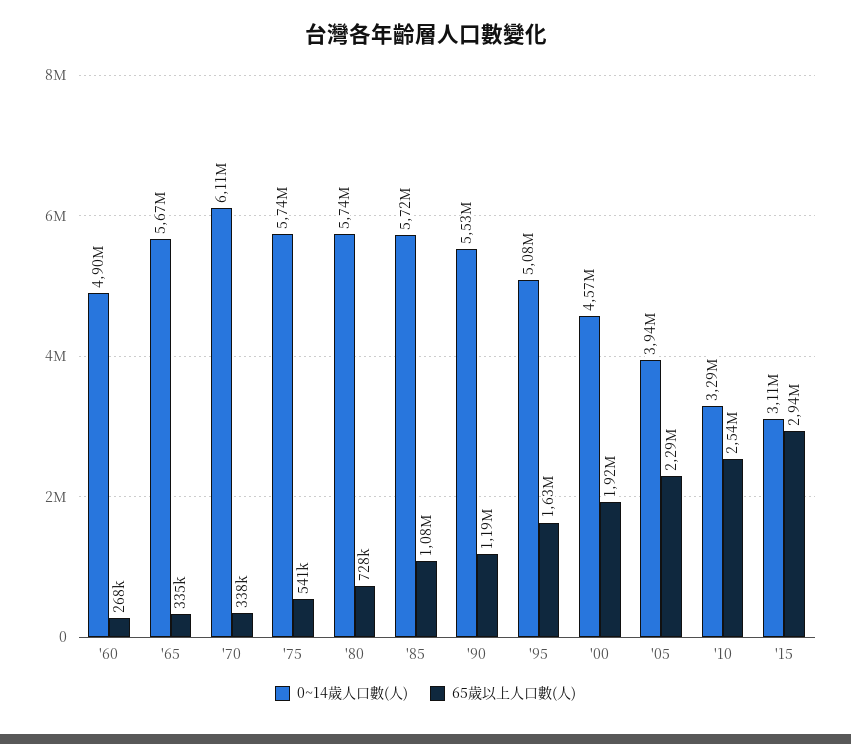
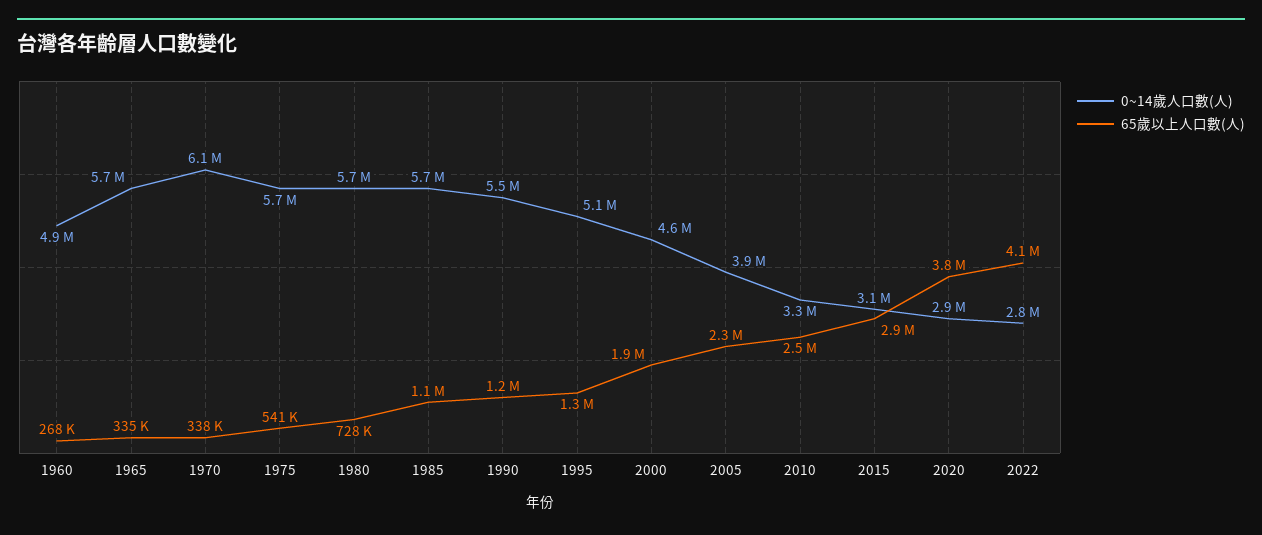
65歲以上人口數(人), '95: 1630000 -> 1300000
0~14歲人口數(人), 2020: none -> 2900000
65歲以上人口數(人), 2020: none -> 3800000
0~14歲人口數(人), 2022: none -> 2800000
65歲以上人口數(人), 2022: none -> 4100000

